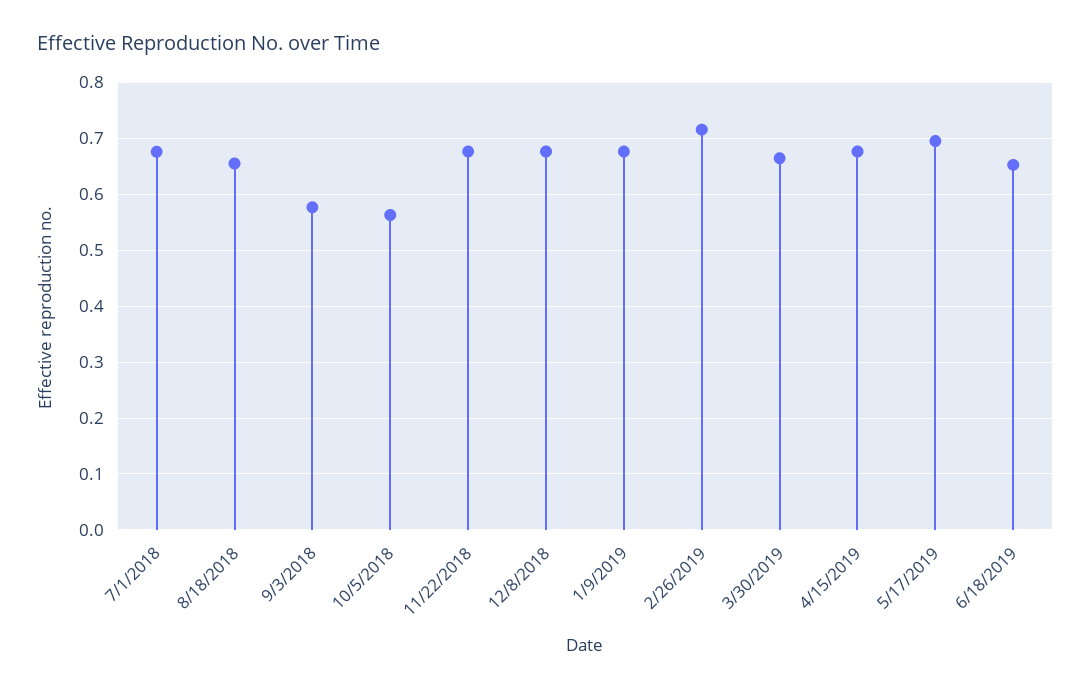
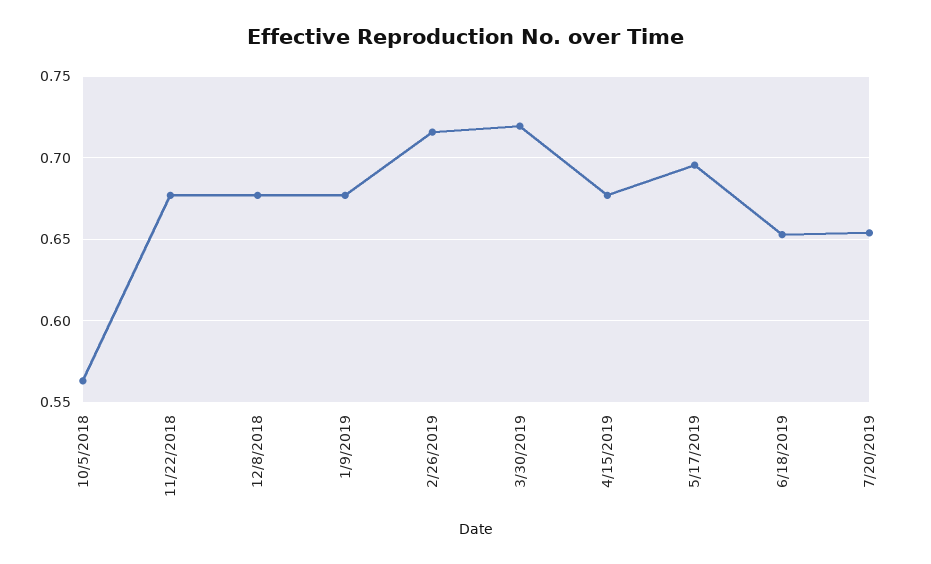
7/1/2018: 0.68 -> none
8/18/2018: 0.66 -> none
9/3/2018: 0.58 -> none
3/30/2019: 0.66 -> 0.72
7/20/2019: none -> 0.655

